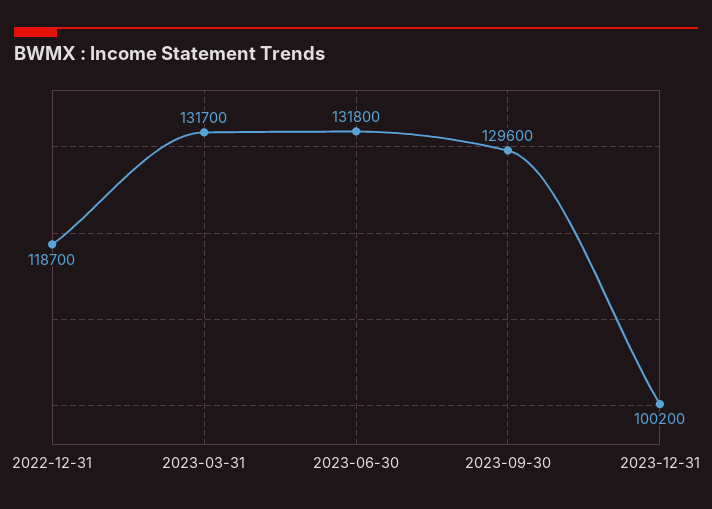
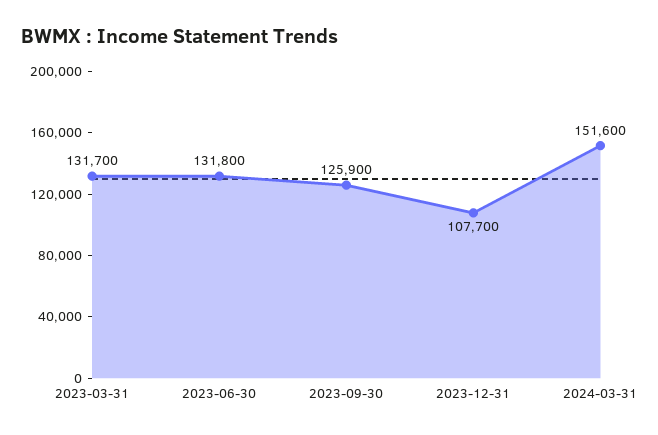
2022-12-31: 118700 -> none
2023-09-30: 129600 -> 125900
2023-12-31: 100200 -> 107700
2024-03-31: none -> 151600

